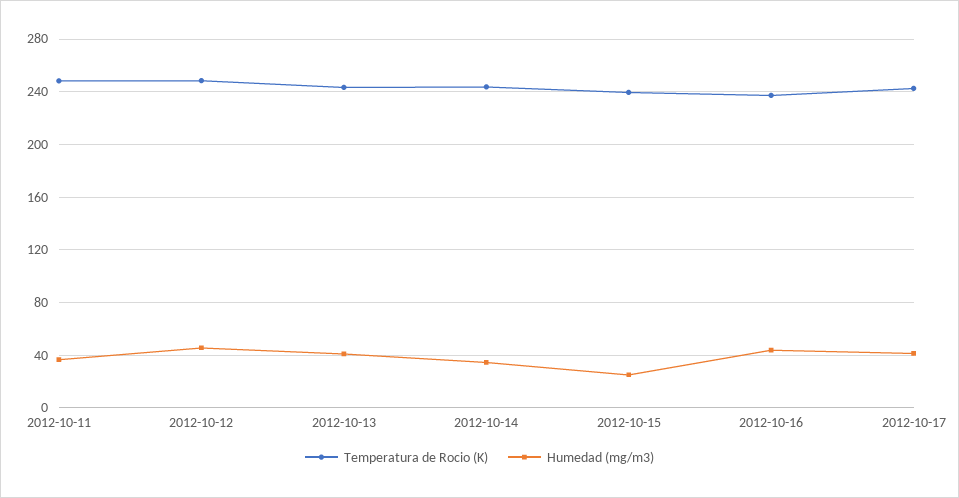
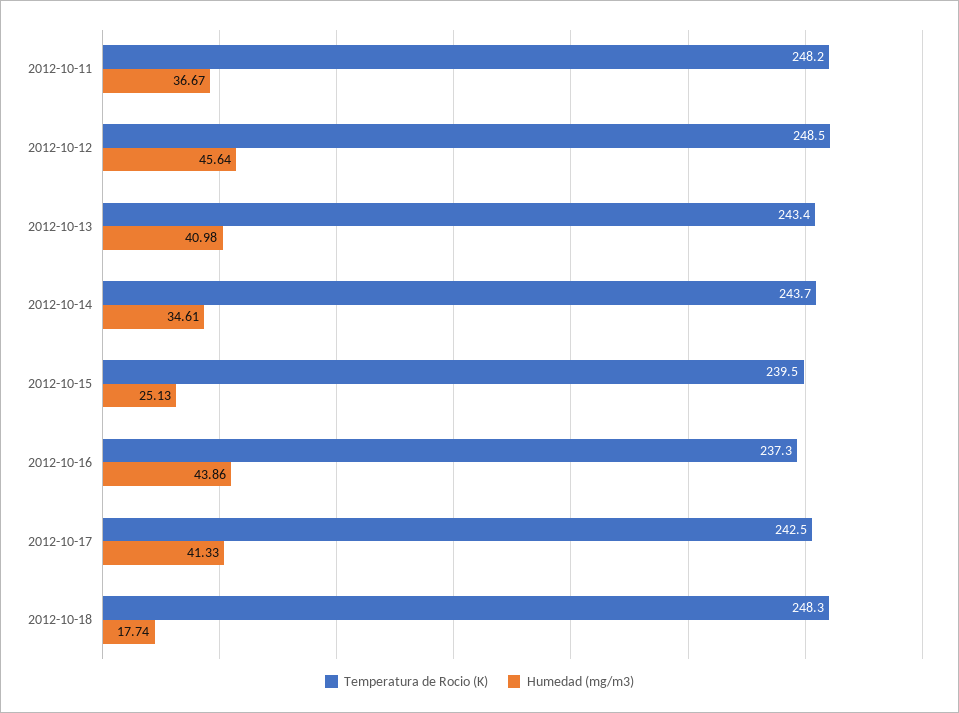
Temperatura de Rocio (K), 2012-10-18: none -> 248.3
Humedad (mg/m3), 2012-10-18: none -> 17.74

